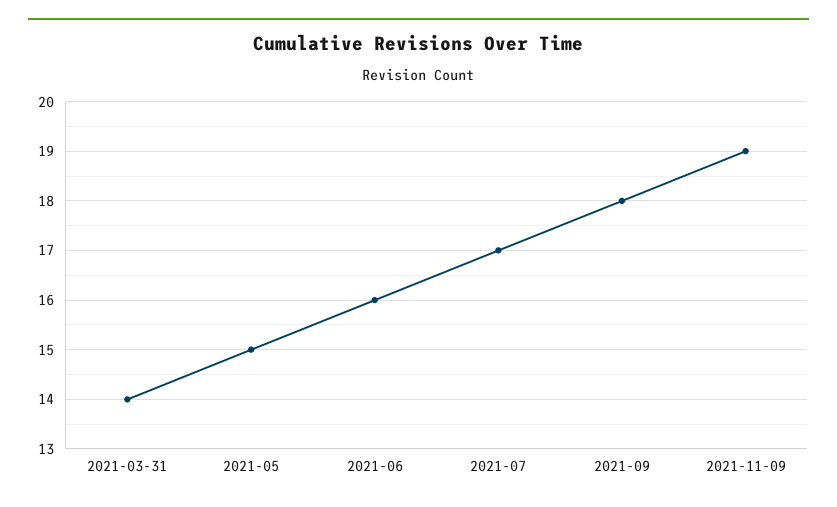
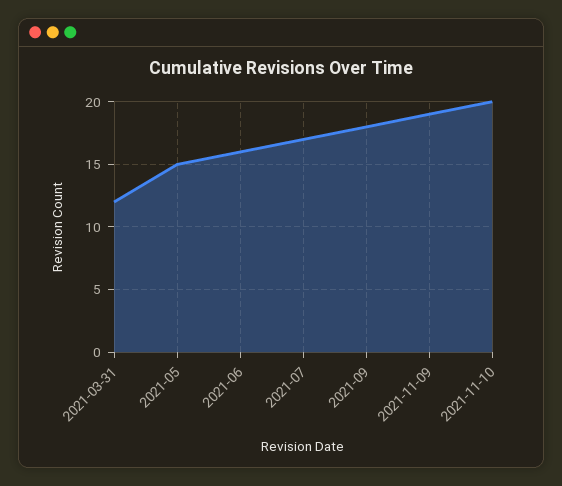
2021-03-31: 14 -> 12
2021-11-10: none -> 20

